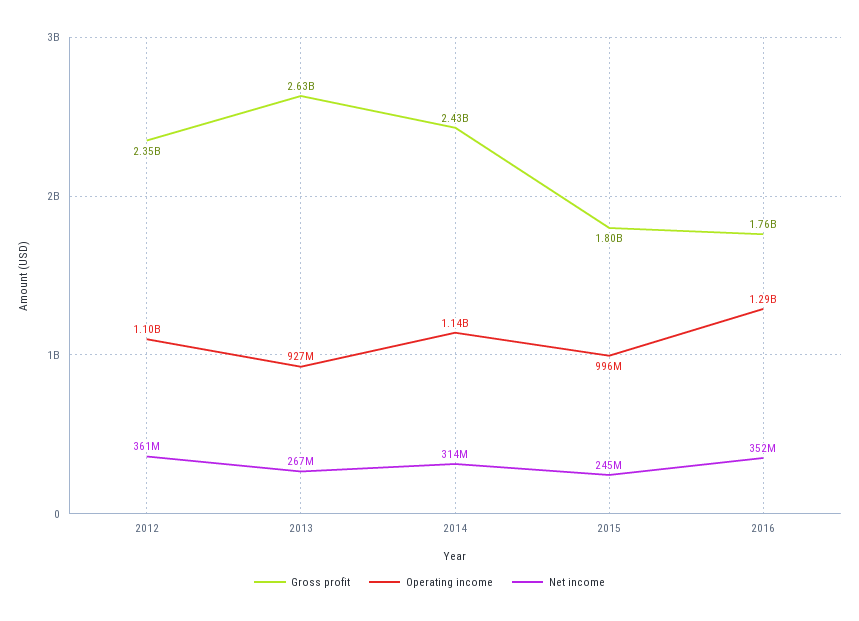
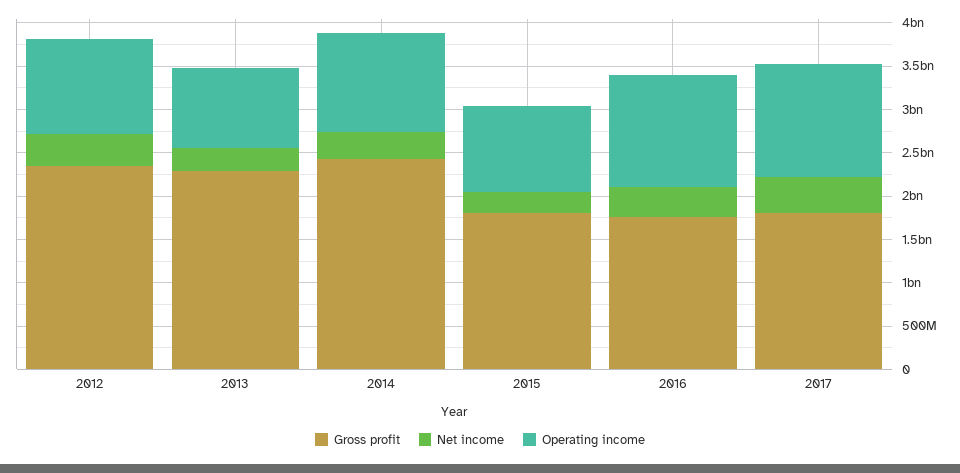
Gross profit, 2013: 2630000000 -> 2300000000
Gross profit, 2017: none -> 1800000000
Net income, 2017: none -> 400000000
Operating income, 2017: none -> 1300000000

